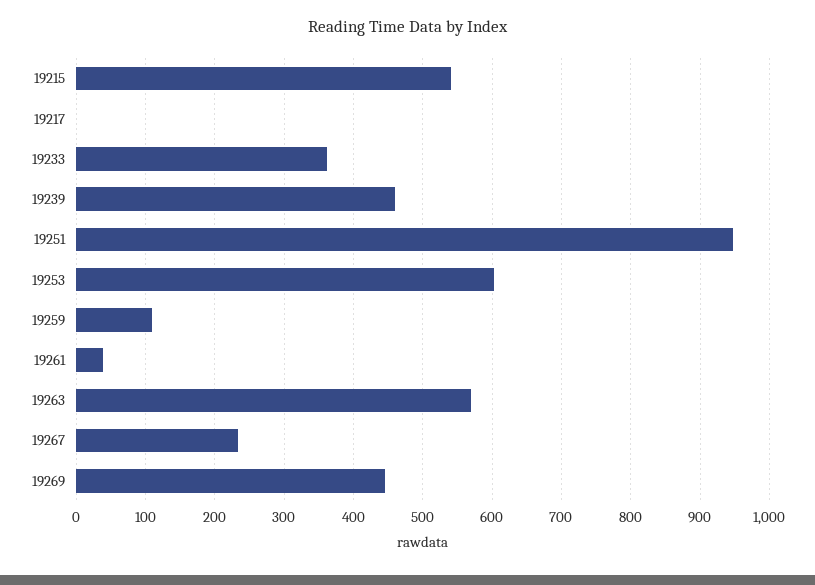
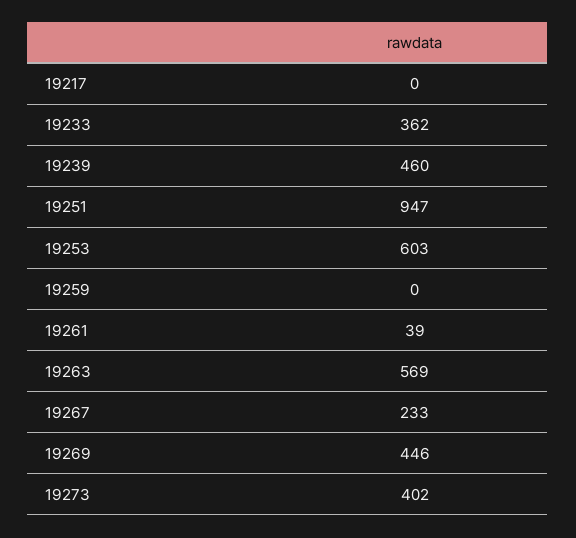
19215: 540 -> none
19259: 110 -> 0
19273: none -> 402

